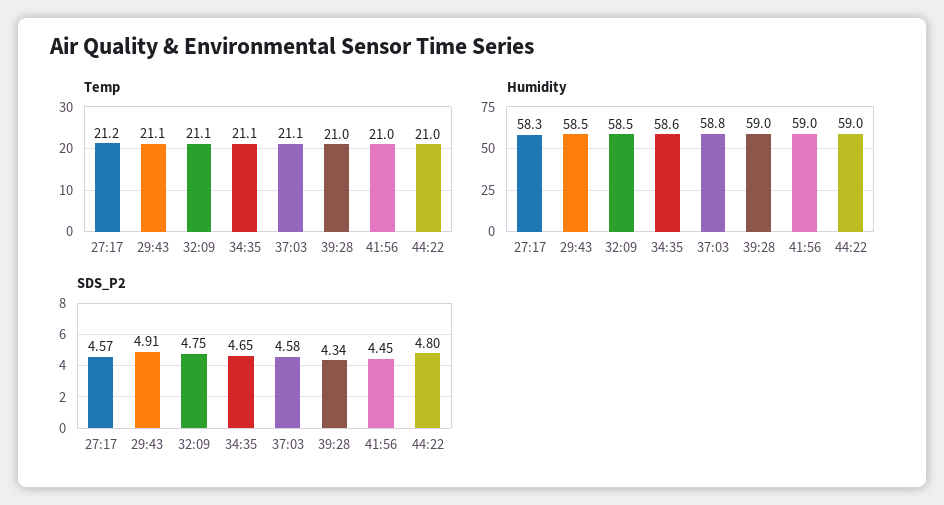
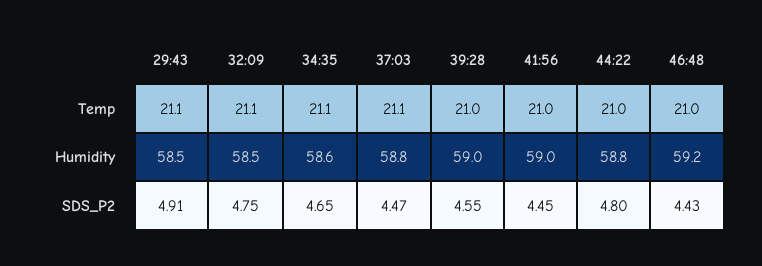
Temp, 27:17: 21.2 -> none
Humidity, 27:17: 58.3 -> none
Humidity, 44:22: 59 -> 58.8
SDS_P2, 27:17: 4.57 -> none
SDS_P2, 37:03: 4.58 -> 4.47
SDS_P2, 39:28: 4.34 -> 4.55
Temp, 46:48: none -> 21
Humidity, 46:48: none -> 59.2
SDS_P2, 46:48: none -> 4.43

